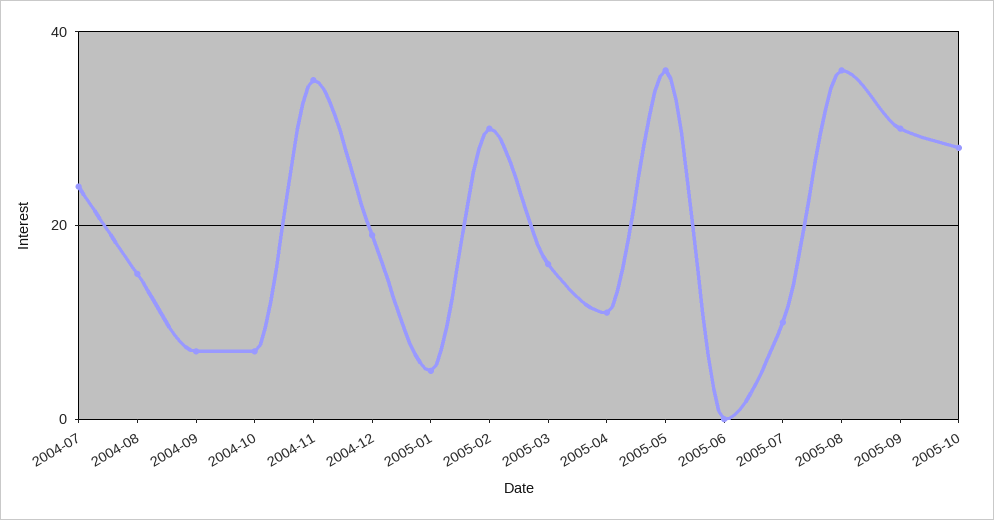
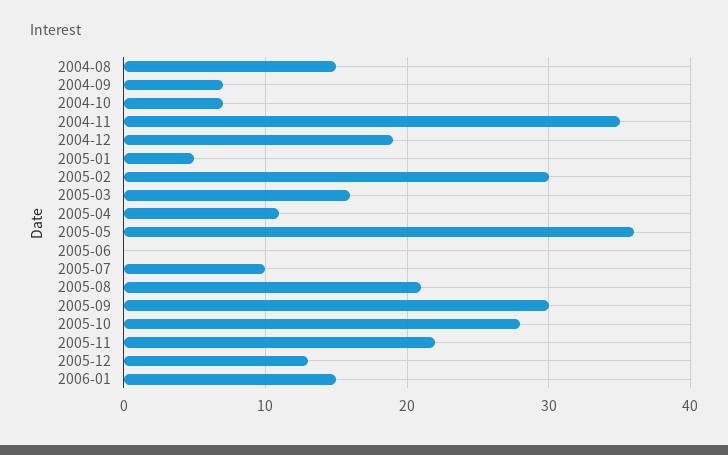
2004-07: 25 -> none
2005-08: 35 -> 21
2005-11: none -> 22
2005-12: none -> 13
2006-01: none -> 15

